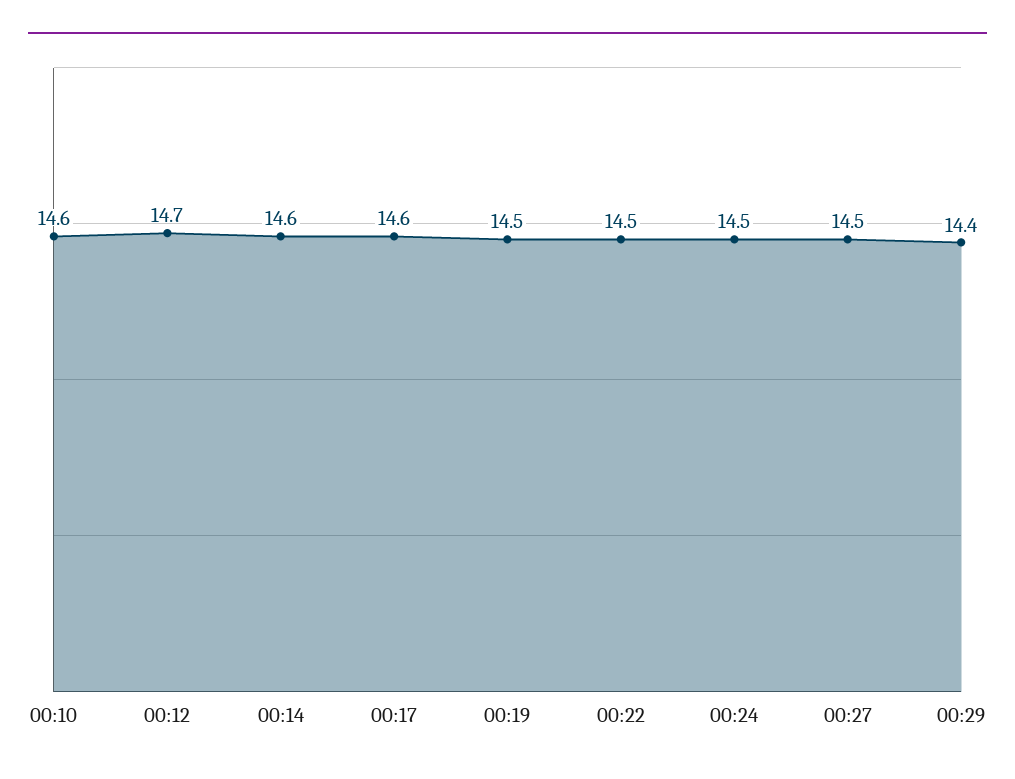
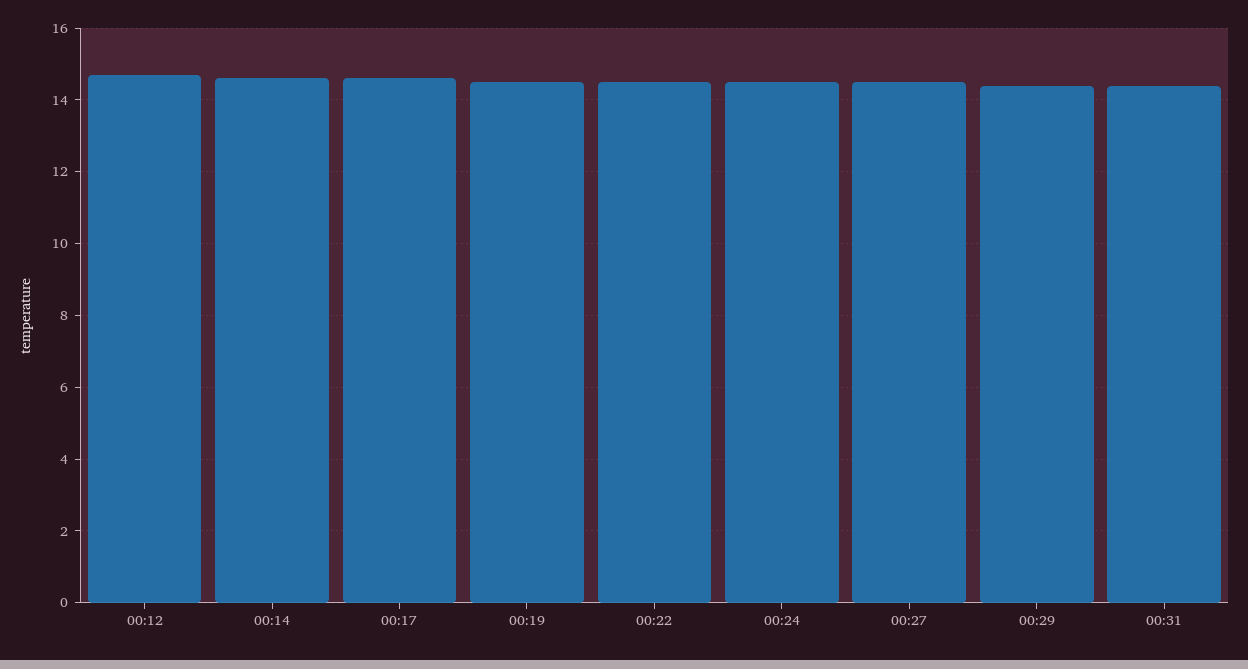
00:10: 14.6 -> none
00:31: none -> 14.5

